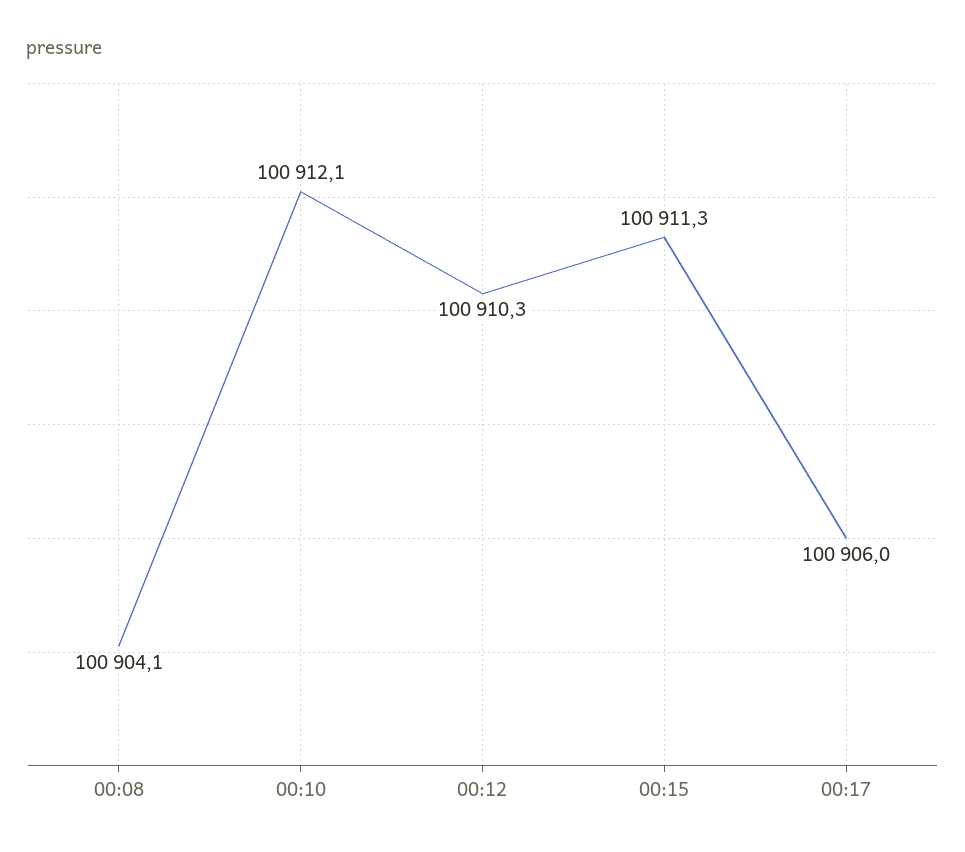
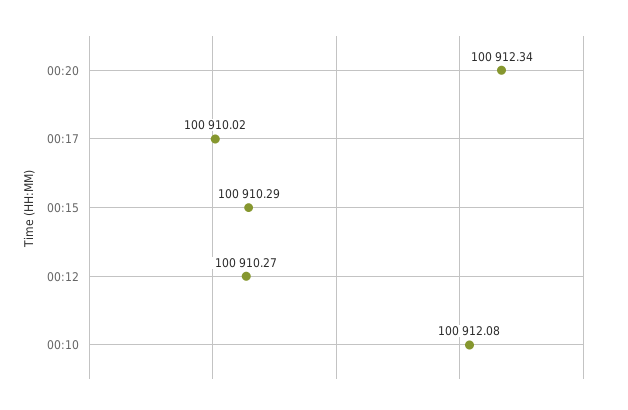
00:08: 100904.1 -> none
00:15: 100911.3 -> 100910.29
00:17: 100906 -> 100910.02
00:20: none -> 100912.34

